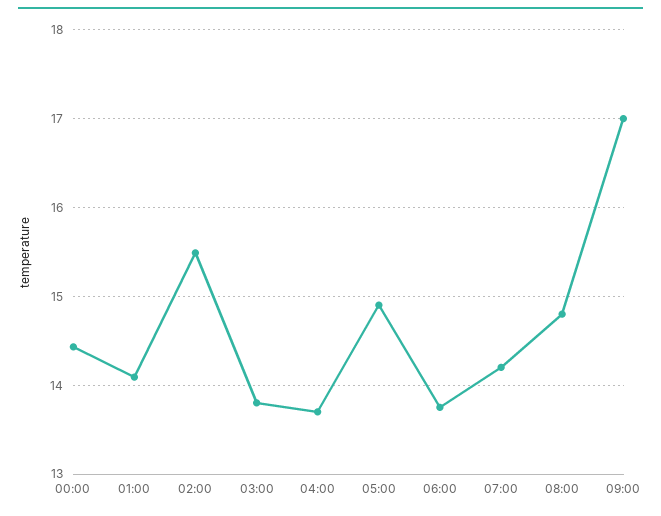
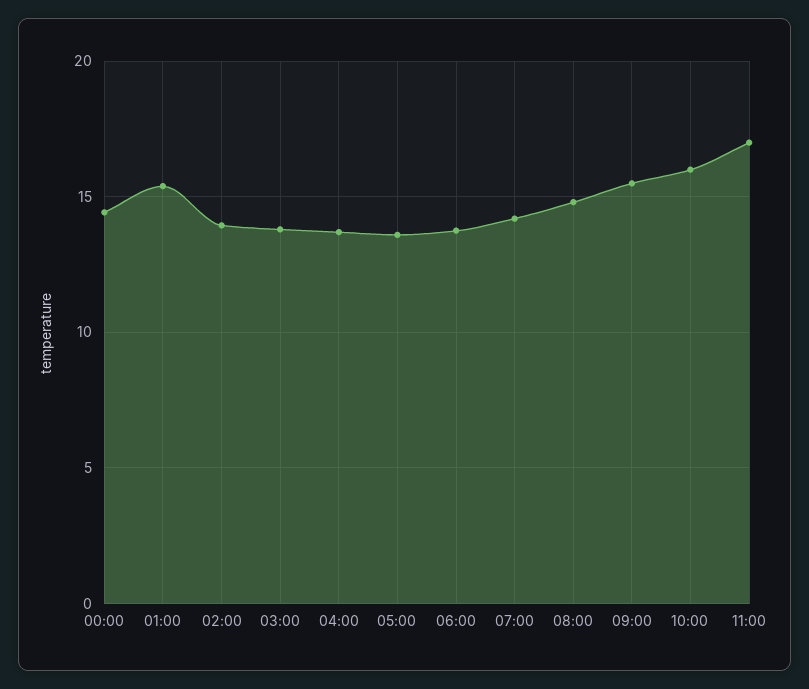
01:00: 14.1 -> 15.5
02:00: 15.5 -> 14
05:00: 14.9 -> 13.5
09:00: 17 -> 15.5
10:00: none -> 16
11:00: none -> 17

